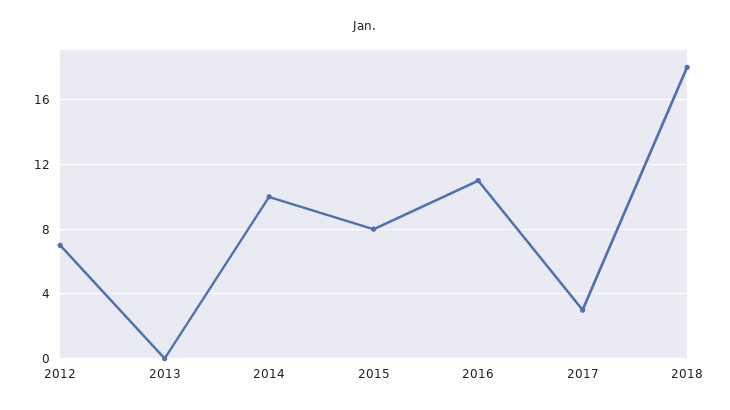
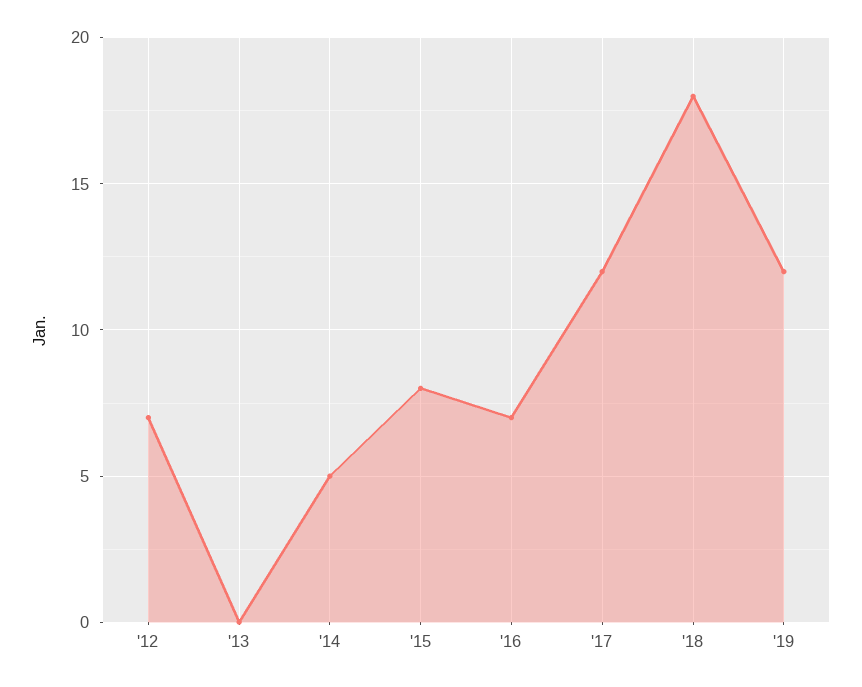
2014: 10 -> 5
2016: 11 -> 7
2017: 3 -> 12
'19: none -> 12

